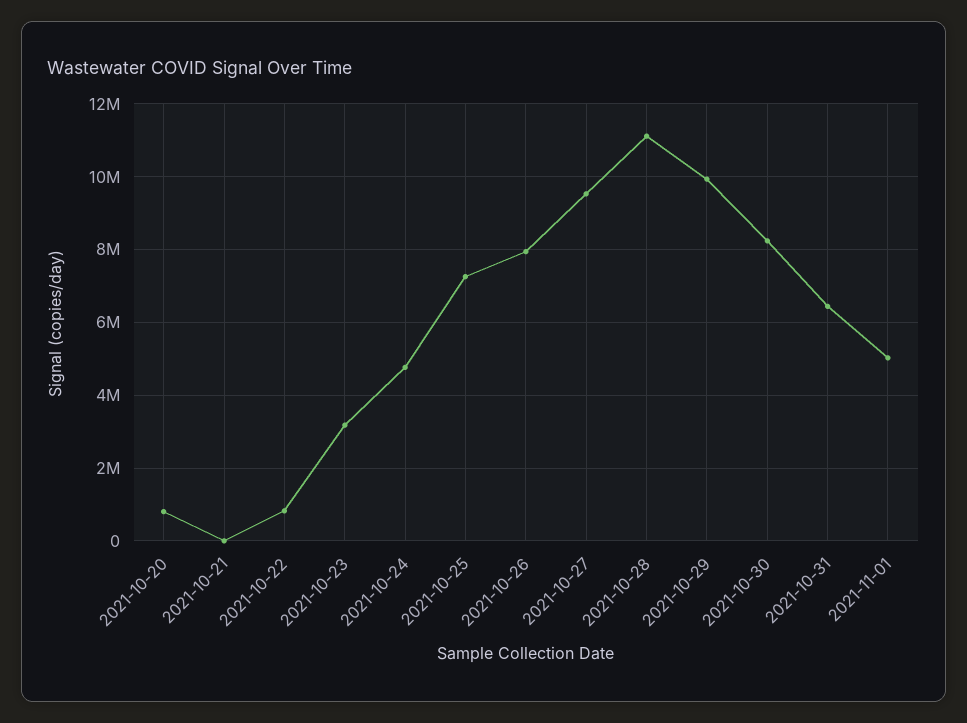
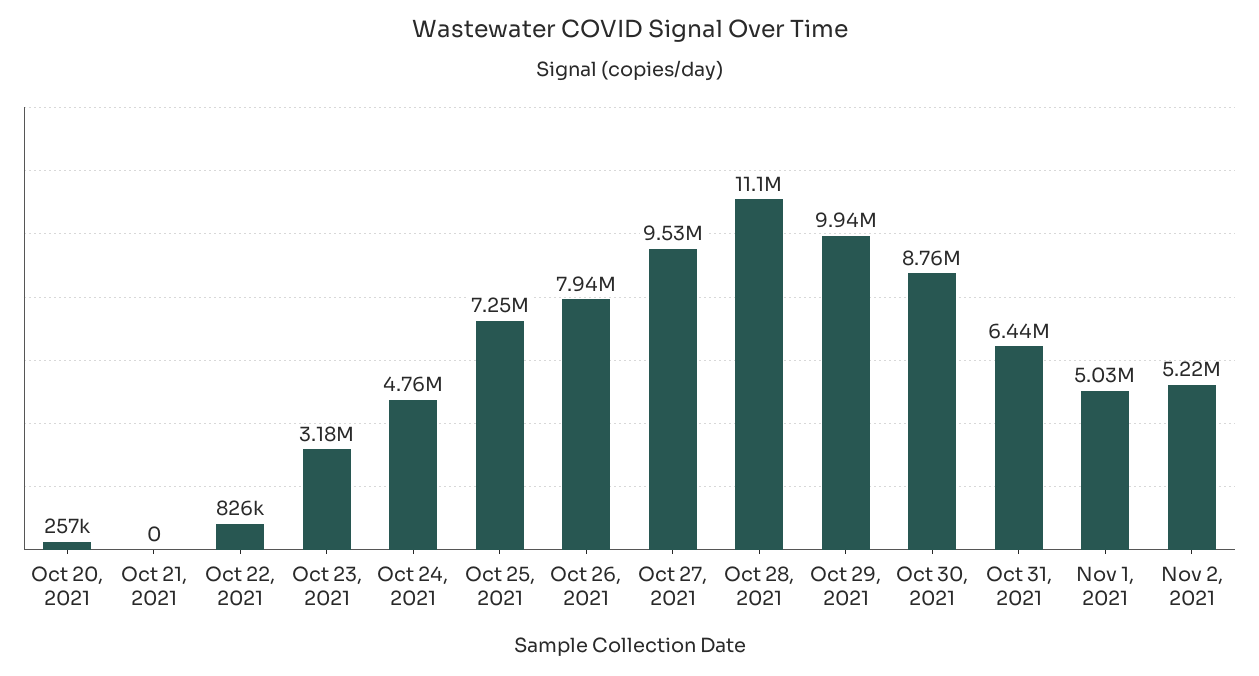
2021-10-20: 800000 -> 257000
2021-10-30: 8200000 -> 8760000
Nov 2, 2021: none -> 5220000

